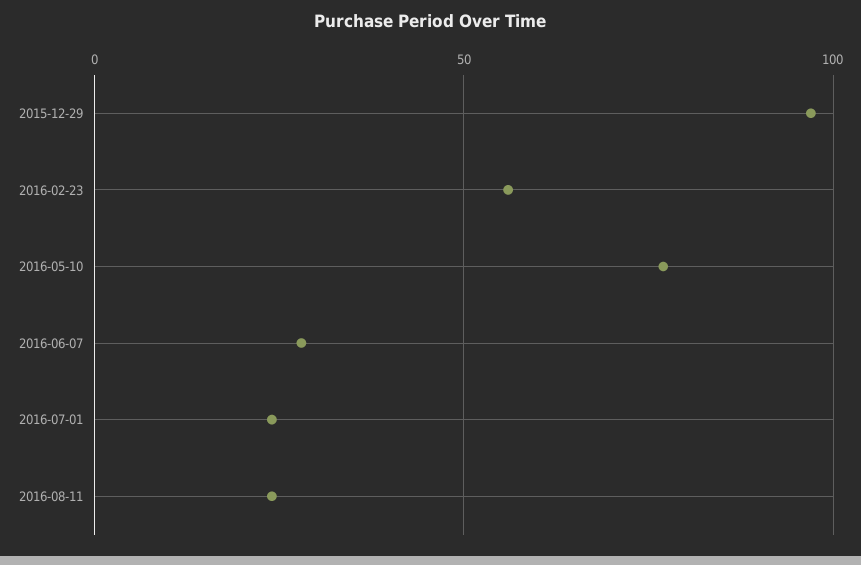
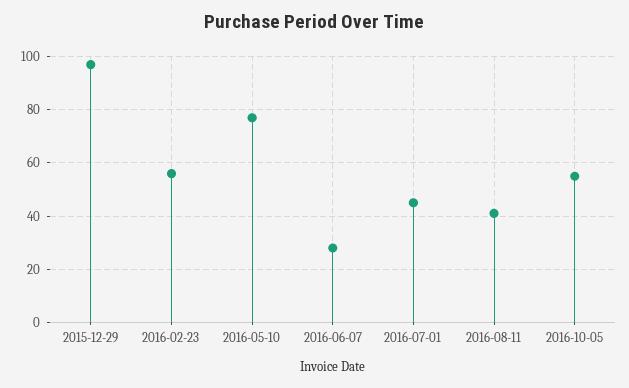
2016-07-01: 25 -> 45
2016-08-11: 25 -> 40
2016-10-05: none -> 55

